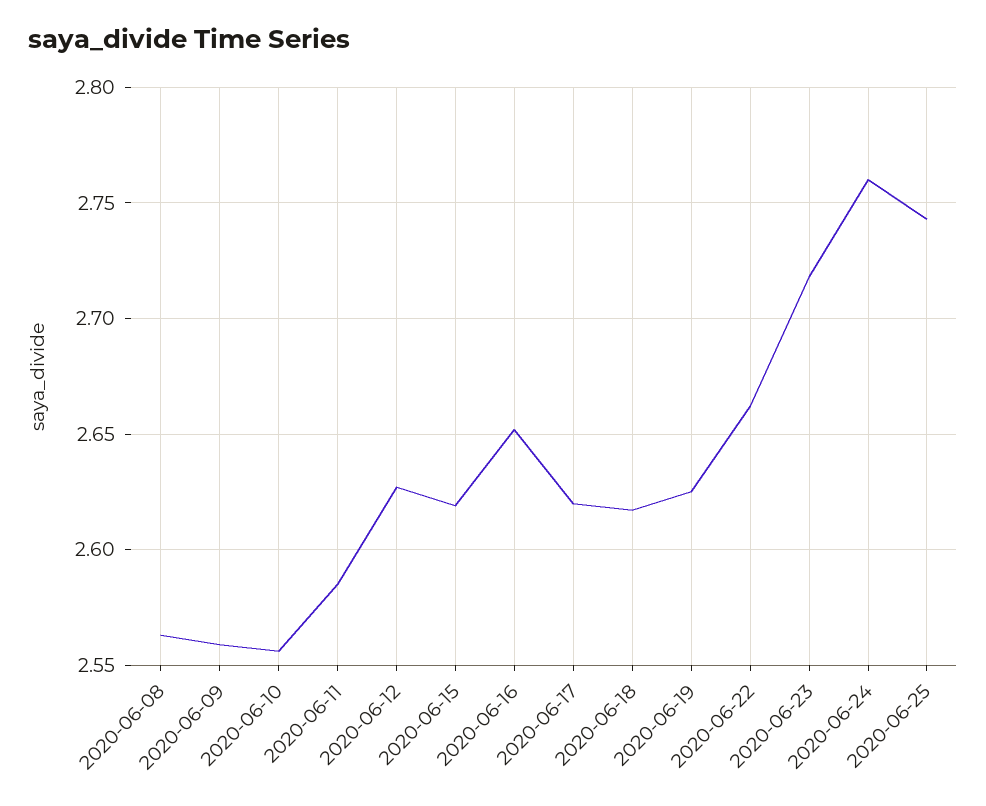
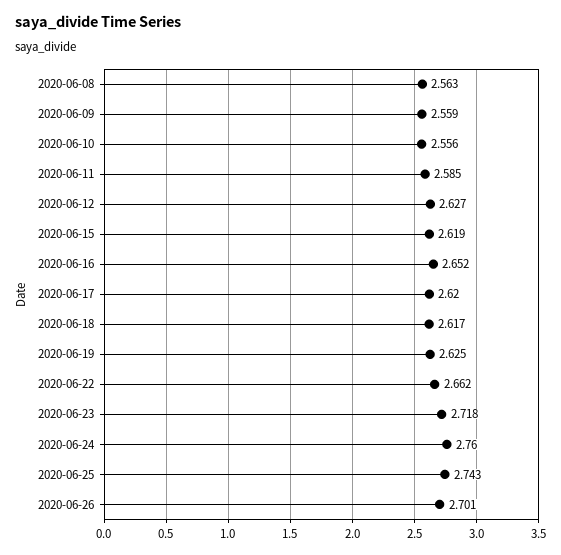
2020-06-26: none -> 2.701

